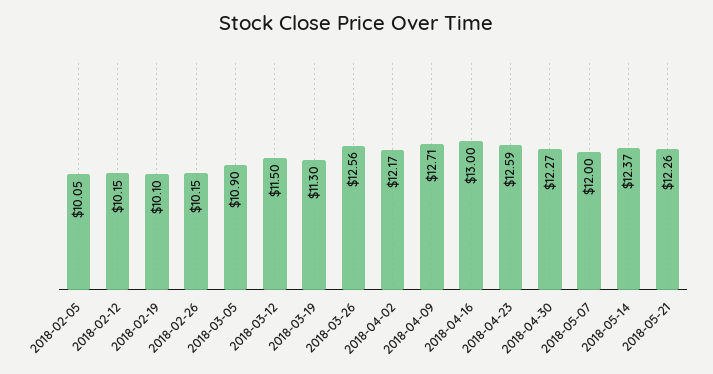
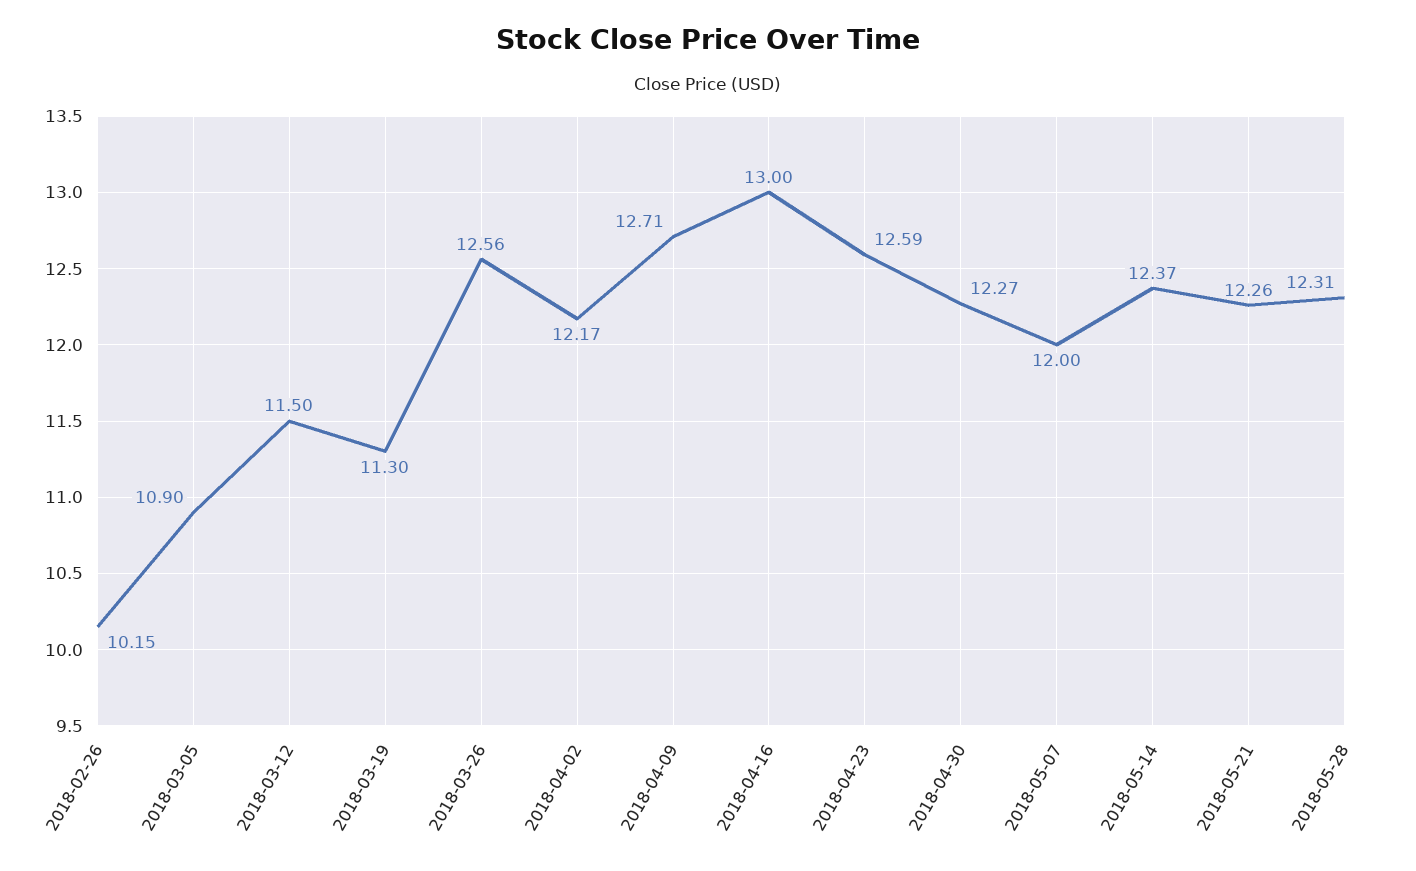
2018-02-05: 10.05 -> none
2018-02-12: 10.15 -> none
2018-02-19: 10.1 -> none
2018-05-28: none -> 12.31

